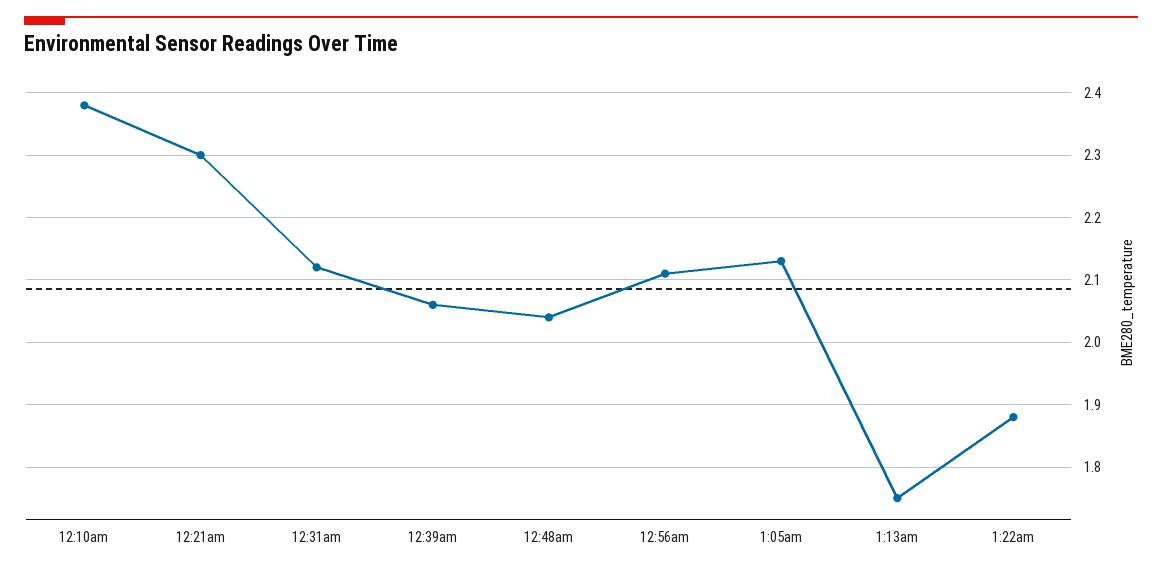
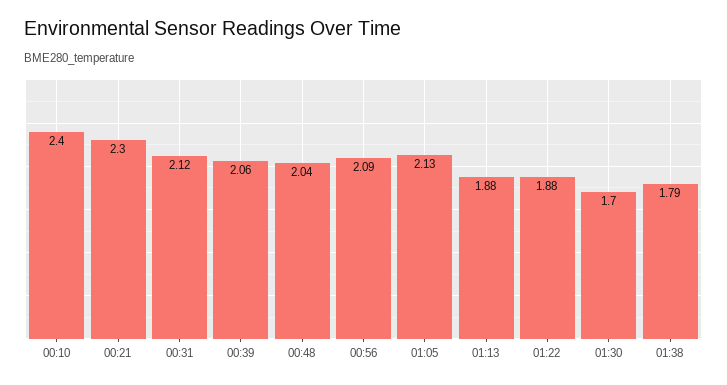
12:10am: 2.38 -> 2.4
12:56am: 2.11 -> 2.09
1:13am: 1.75 -> 1.88
01:30: none -> 1.7
01:38: none -> 1.79

